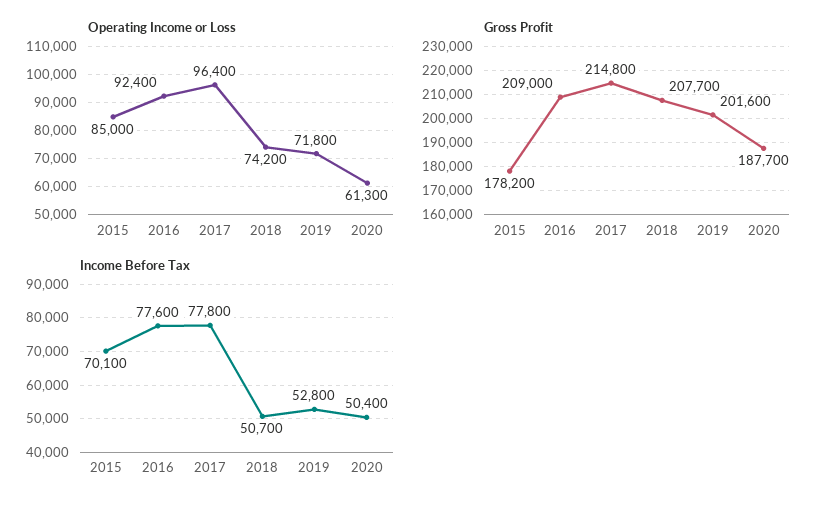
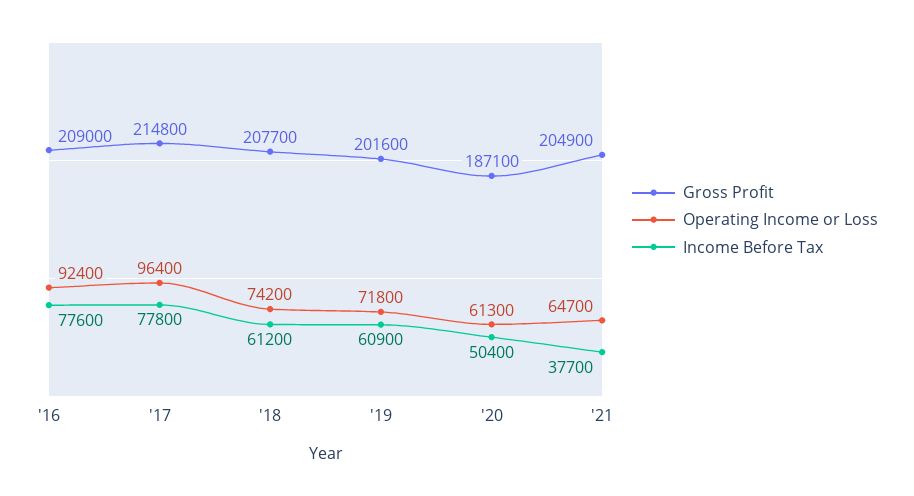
Operating Income or Loss, 2015: 85000 -> none
Gross Profit, 2015: 178200 -> none
Gross Profit, 2020: 187700 -> 187100
Income Before Tax, 2015: 70100 -> none
Income Before Tax, 2018: 50700 -> 61200
Income Before Tax, 2019: 52800 -> 60900
Gross Profit, '21: none -> 204900
Operating Income or Loss, '21: none -> 64700
Income Before Tax, '21: none -> 37700

